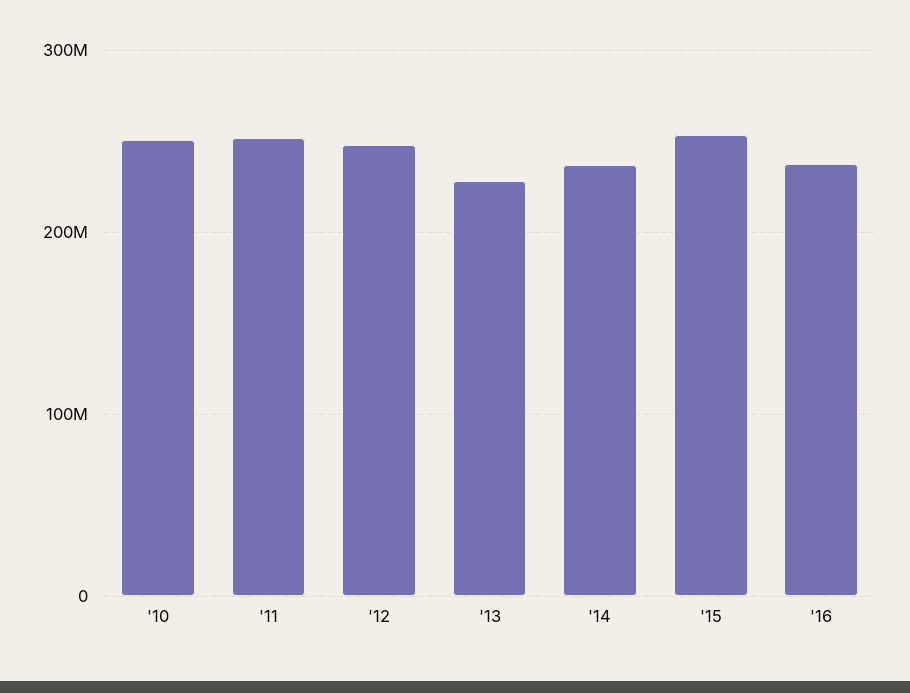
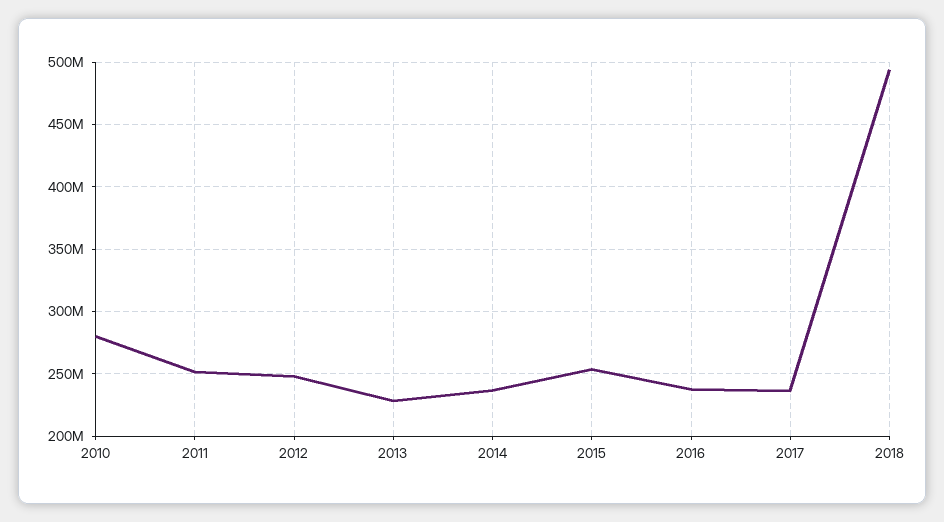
'10: 250000000 -> 280000000
2017: none -> 235000000
2018: none -> 495000000

